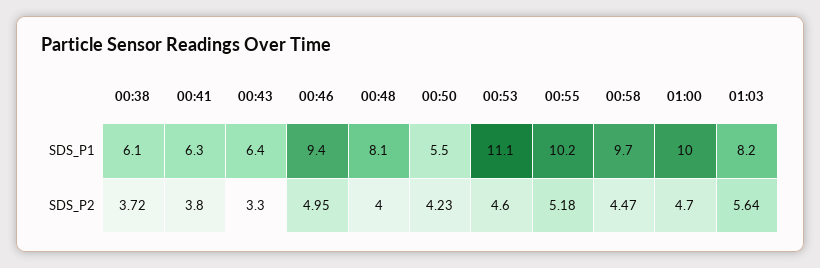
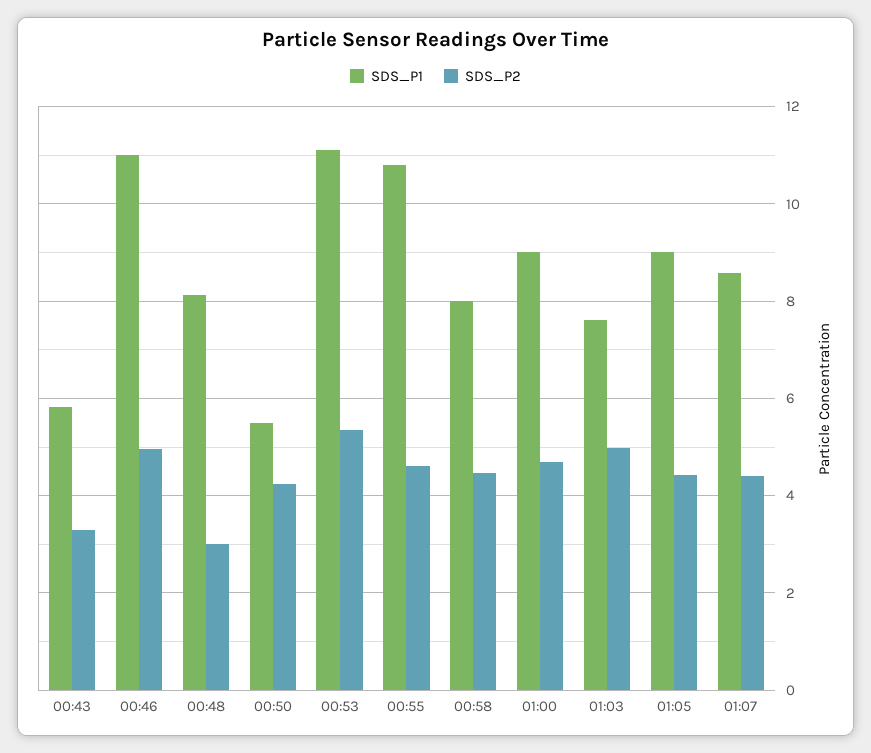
SDS_P1, 00:38: 6.1 -> none
SDS_P1, 00:41: 6.3 -> none
SDS_P1, 00:43: 6.4 -> 5.8
SDS_P1, 00:46: 9.4 -> 11
SDS_P1, 00:55: 10.2 -> 10.8
SDS_P1, 00:58: 9.7 -> 8
SDS_P1, 01:00: 10 -> 9
SDS_P1, 01:03: 8.2 -> 7.6
SDS_P2, 00:38: 3.72 -> none
SDS_P2, 00:41: 3.8 -> none
SDS_P2, 00:48: 4 -> 3
SDS_P2, 00:53: 4.6 -> 5.4
SDS_P2, 00:55: 5.18 -> 4.6
SDS_P2, 01:03: 5.64 -> 5
SDS_P1, 01:05: none -> 9
SDS_P2, 01:05: none -> 4.4
SDS_P1, 01:07: none -> 8.6
SDS_P2, 01:07: none -> 4.4

